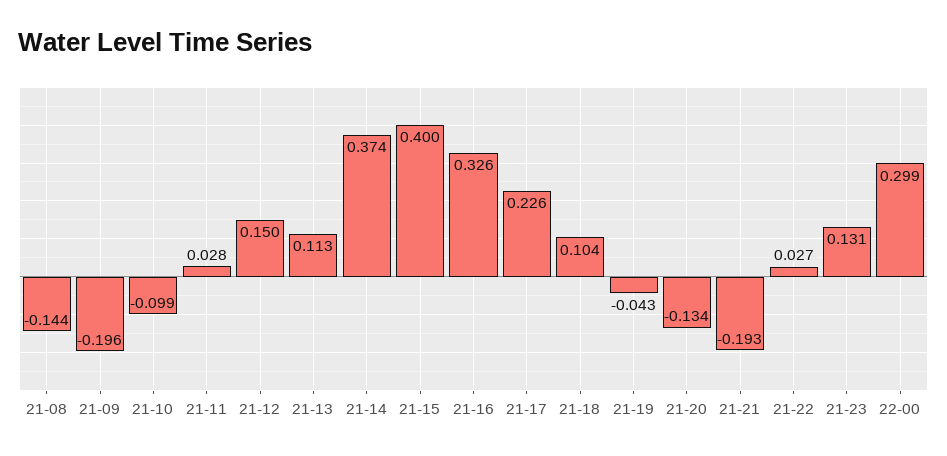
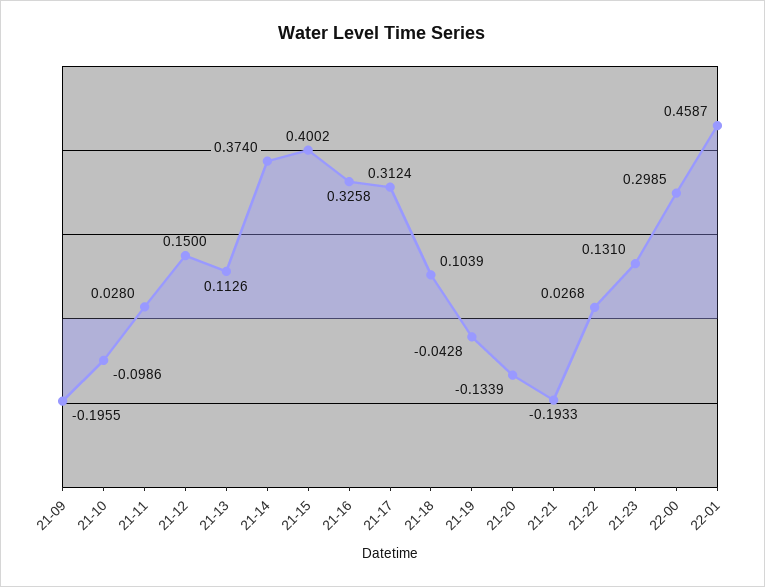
21-08: -0.144 -> none
21-17: 0.226 -> 0.3124
22-01: none -> 0.4587

